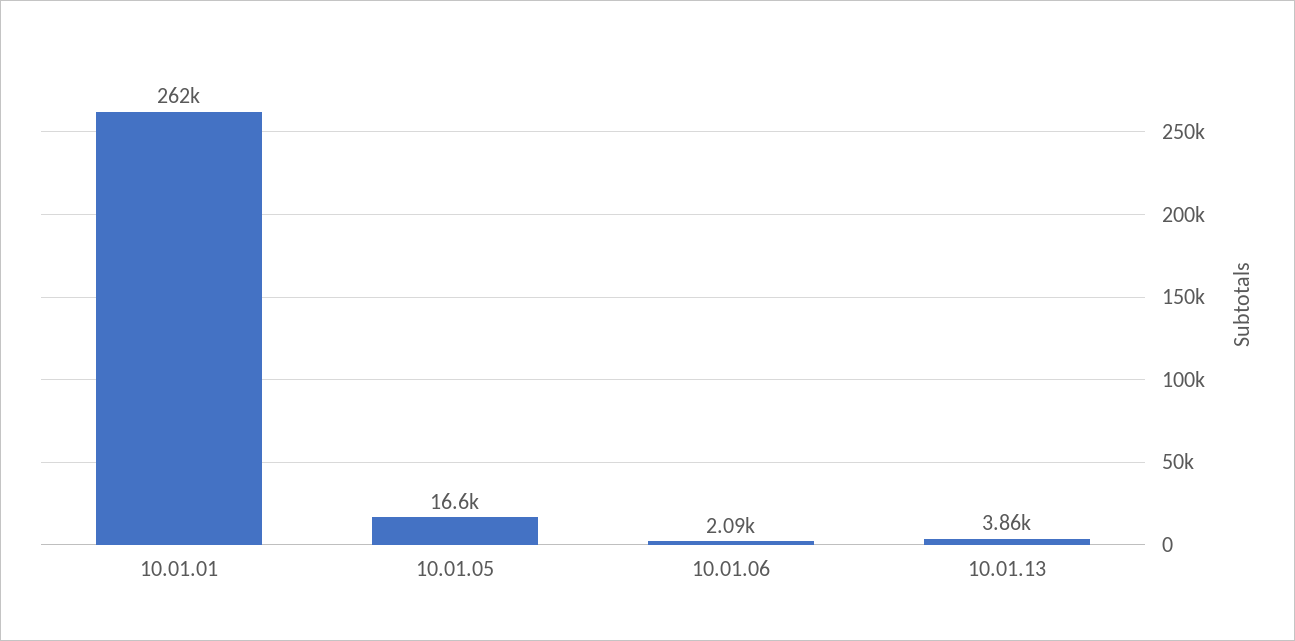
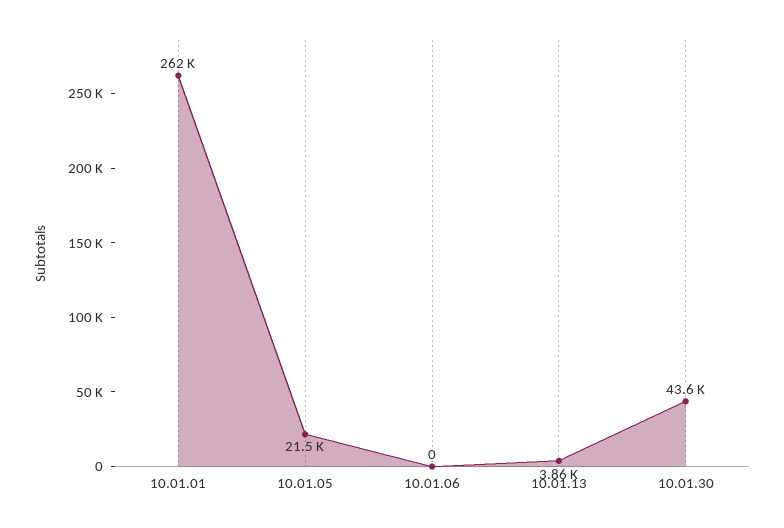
10.01.05: 16600 -> 21500
10.01.06: 2090 -> 0
10.01.30: none -> 43600

